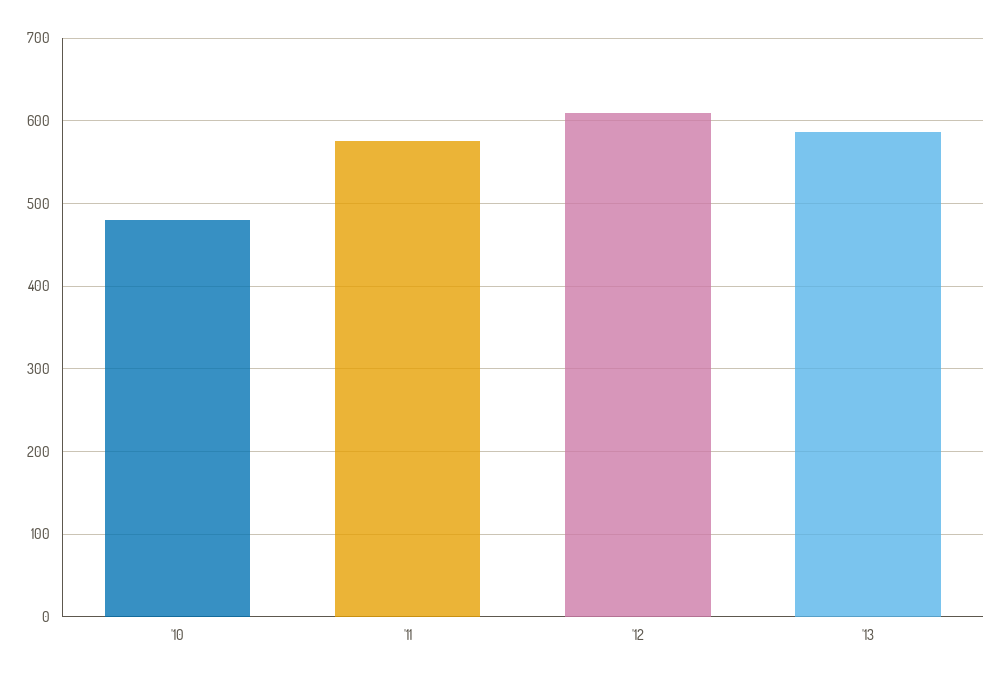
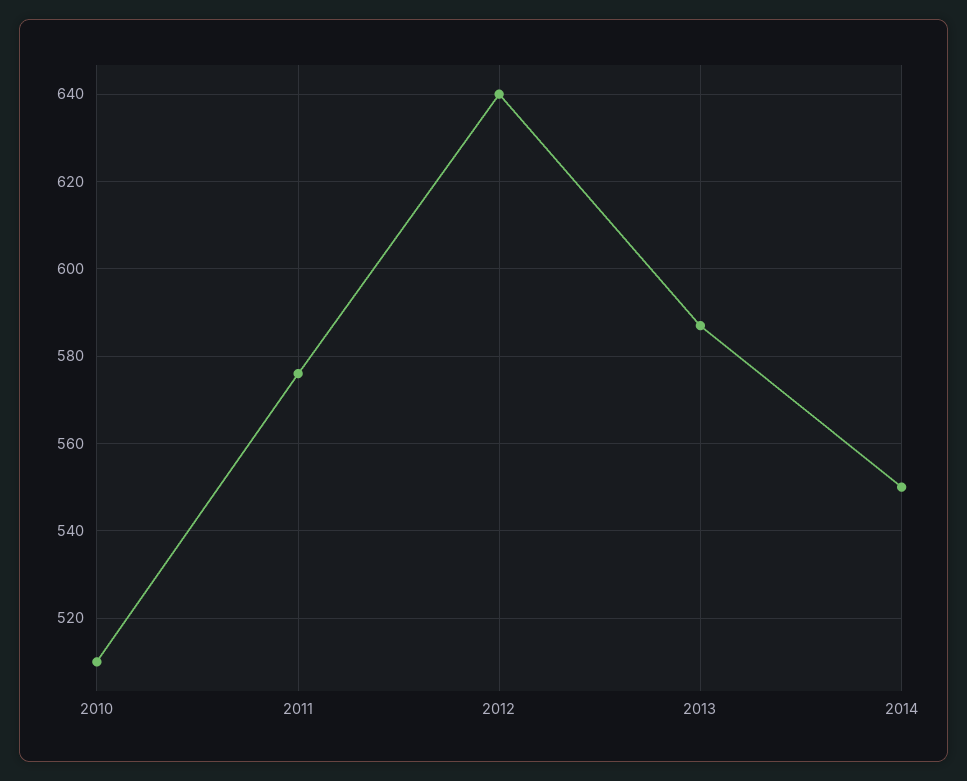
'10: 480 -> 510
'12: 610 -> 640
2014: none -> 550

